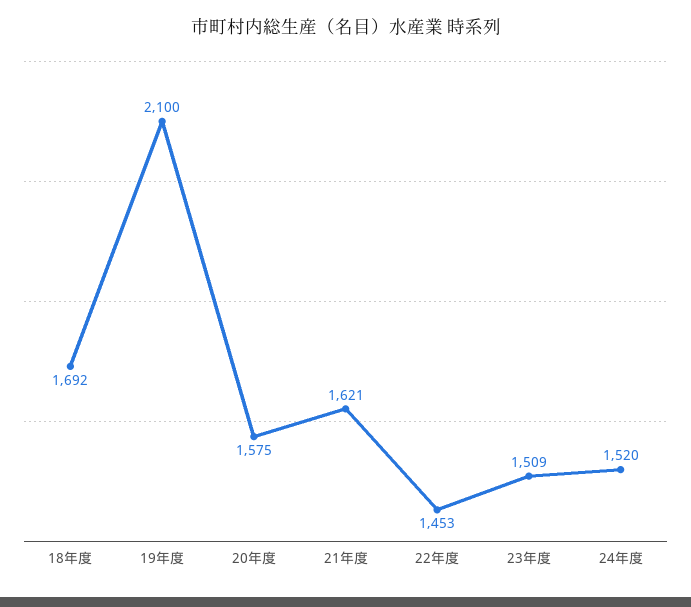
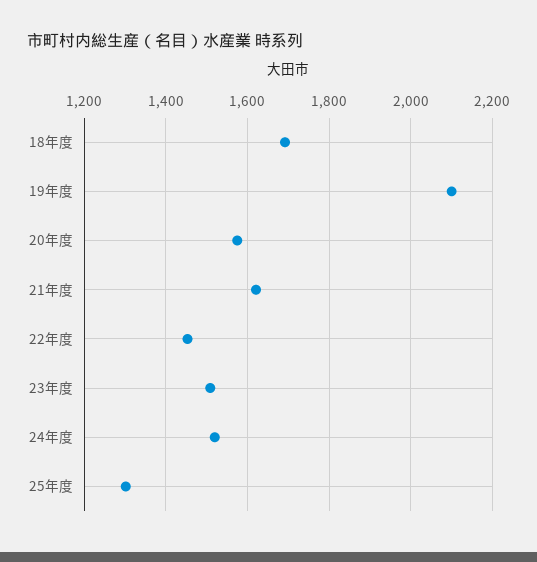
25年度: none -> 1300

